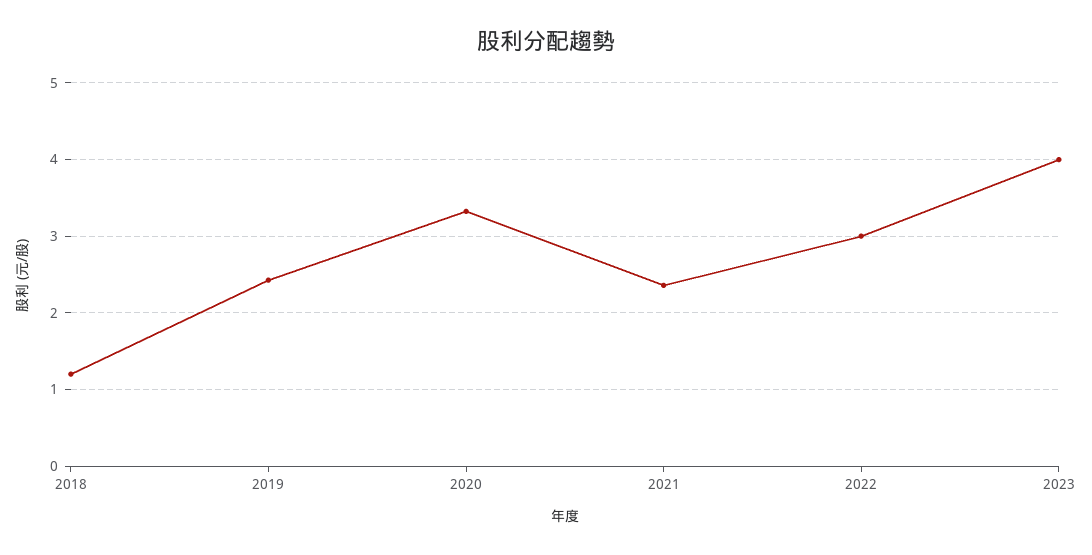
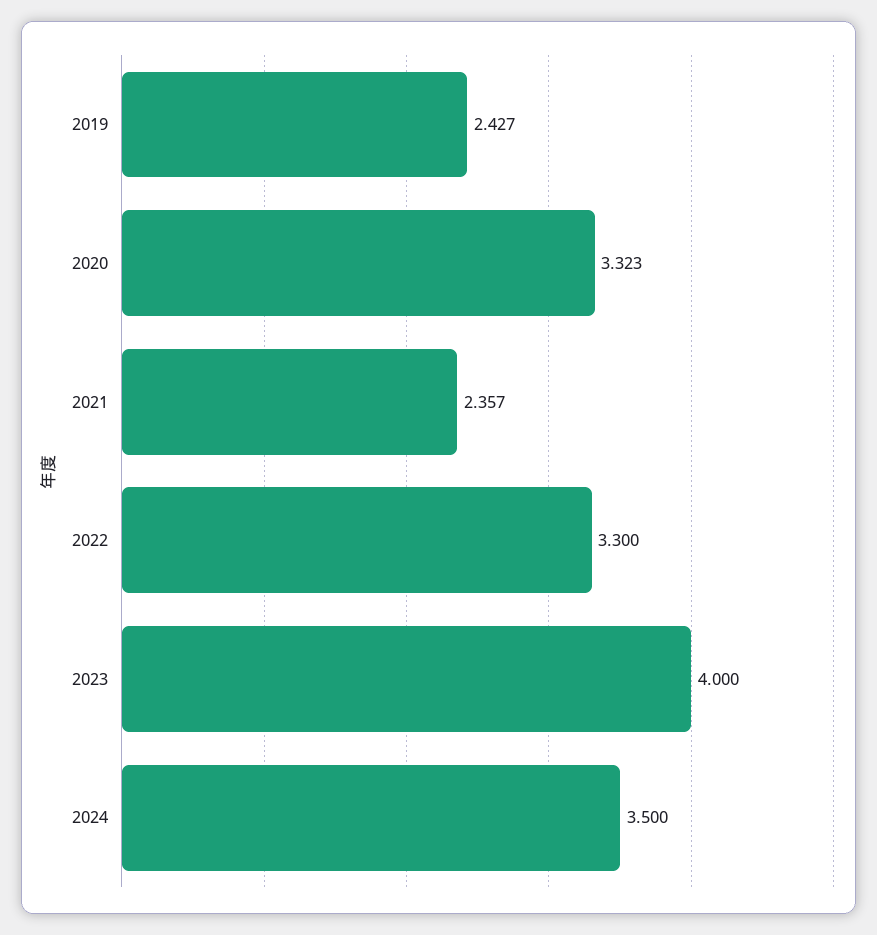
2018: 1.2 -> none
2022: 3 -> 3.3
2024: none -> 3.5

